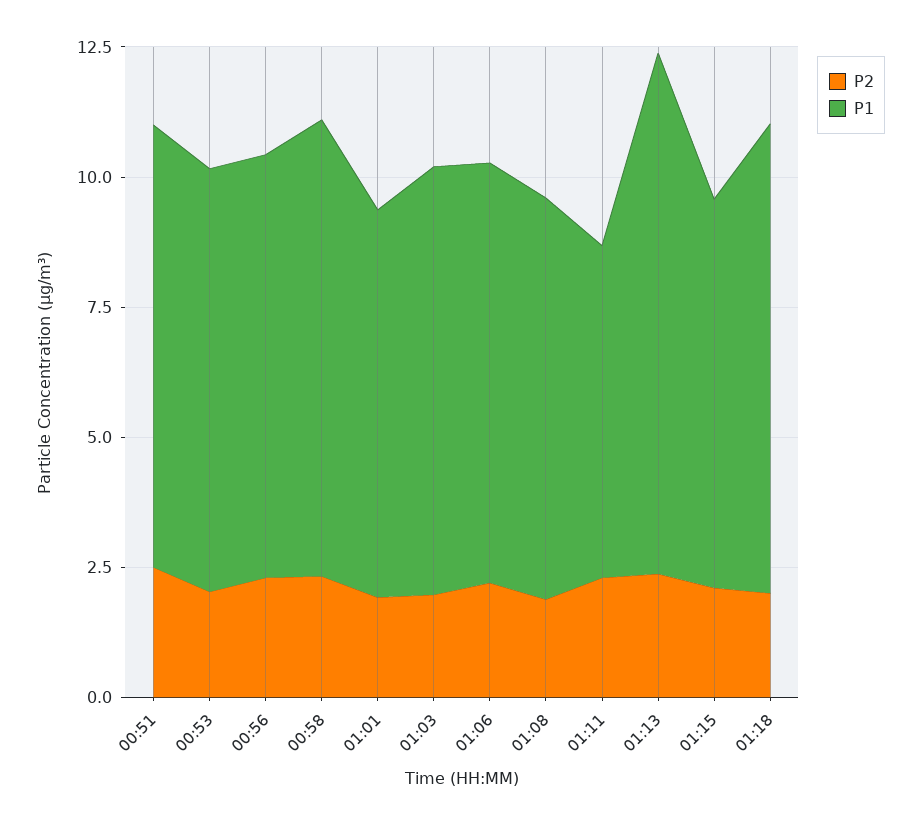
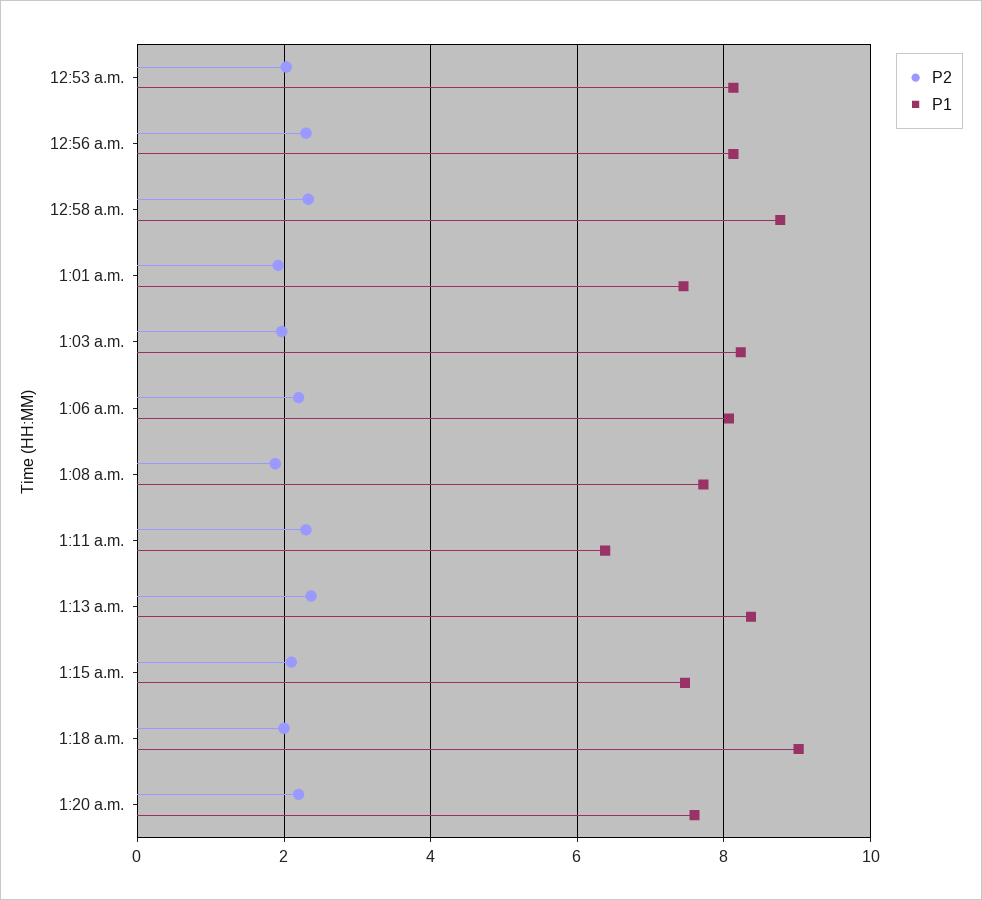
P2, 00:51: 2.5 -> none
P1, 00:51: 8.5 -> none
P1, 01:13: 10 -> 8.4
P2, 1:20 a.m.: none -> 2.2
P1, 1:20 a.m.: none -> 7.6

